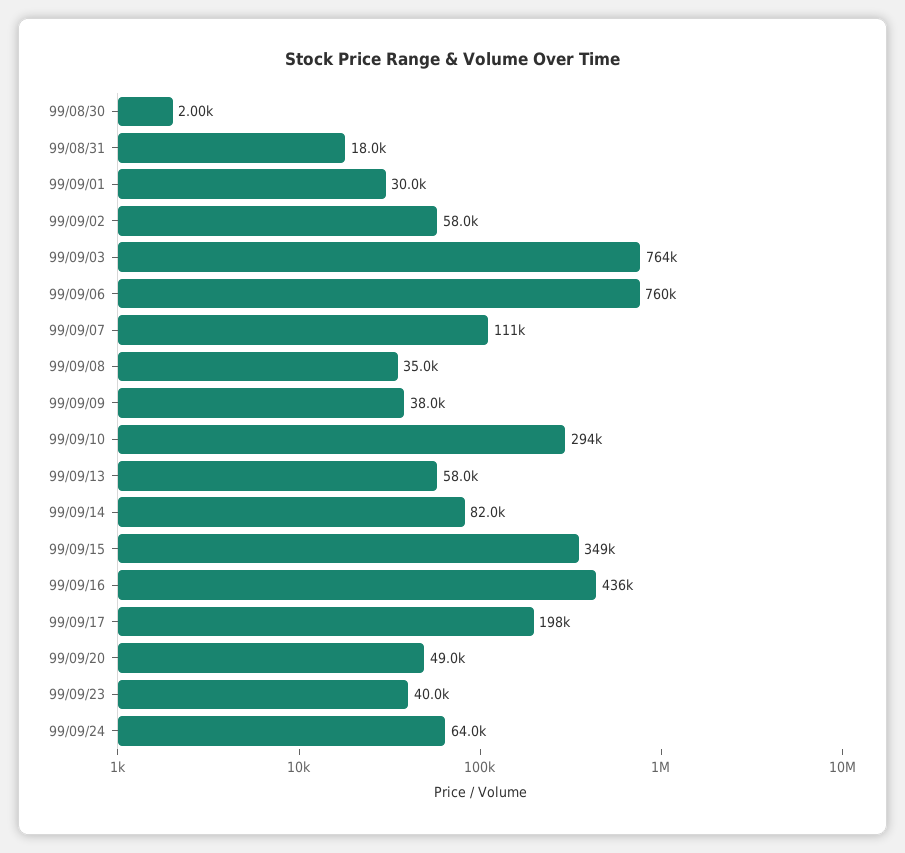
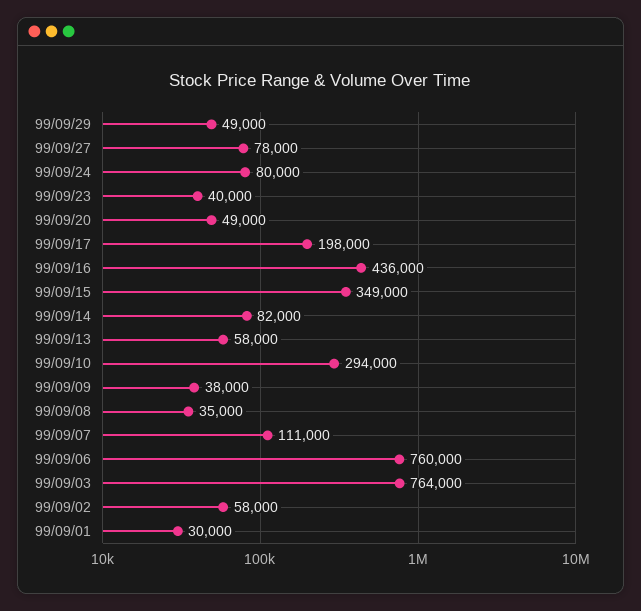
99/08/30: 2000 -> none
99/08/31: 18000 -> none
99/09/24: 64000 -> 80000
99/09/29: none -> 49000
99/09/27: none -> 78000

